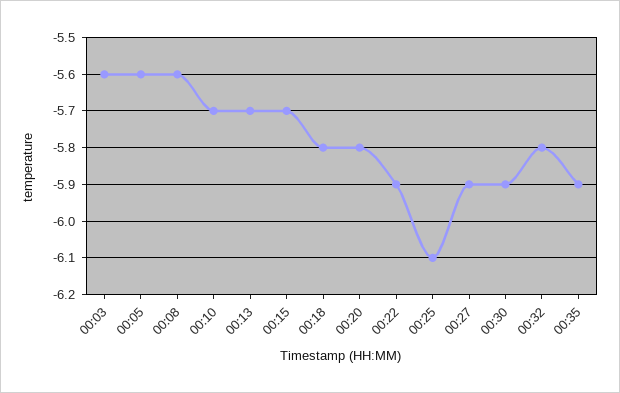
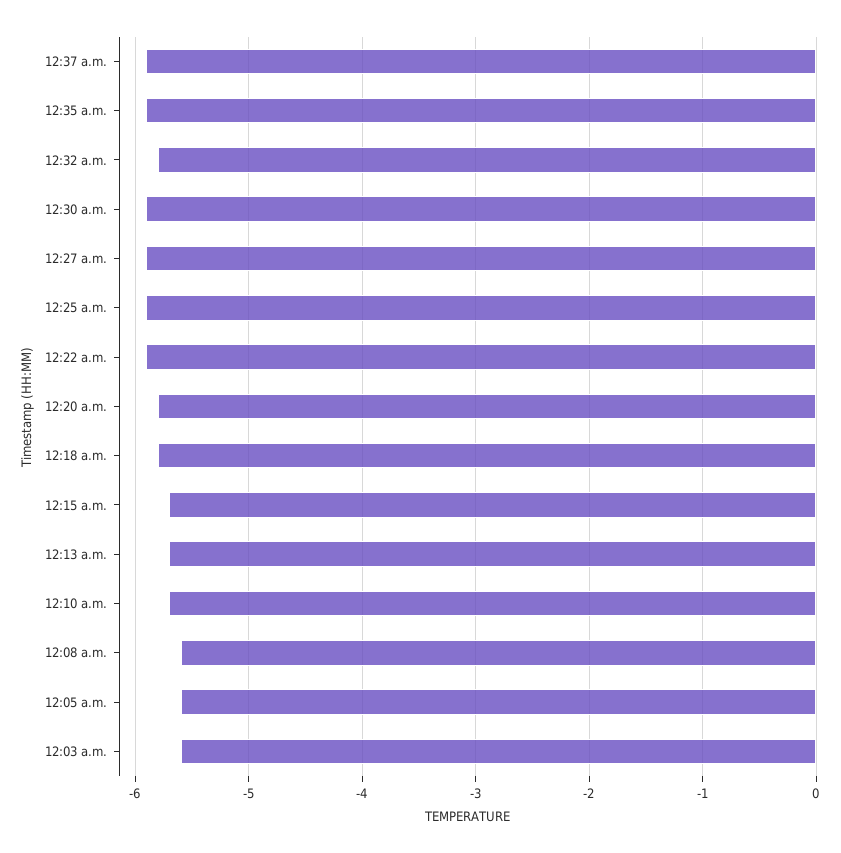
00:25: -6.1 -> -5.9
12:37 a.m.: none -> -5.9

